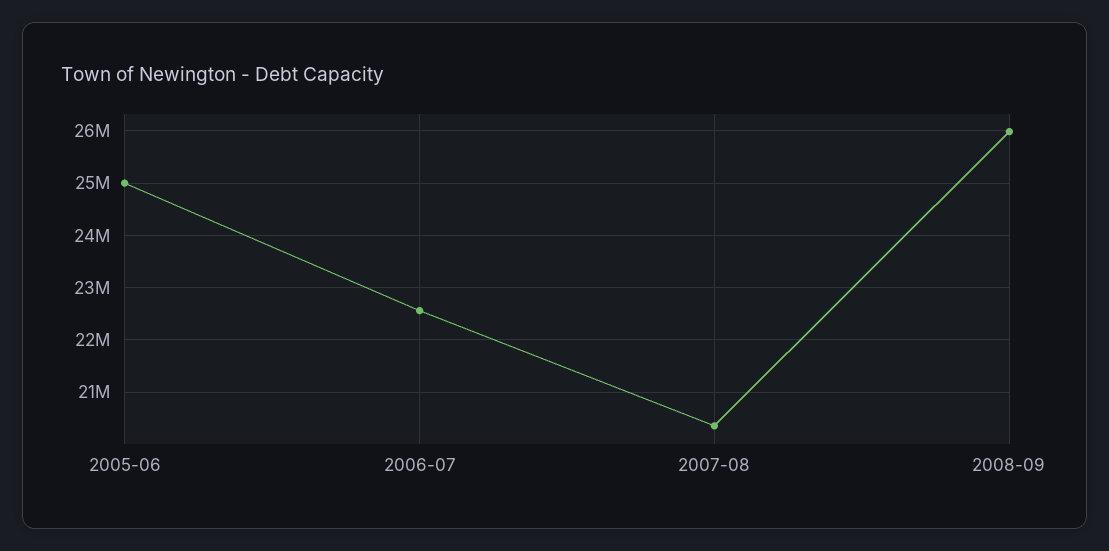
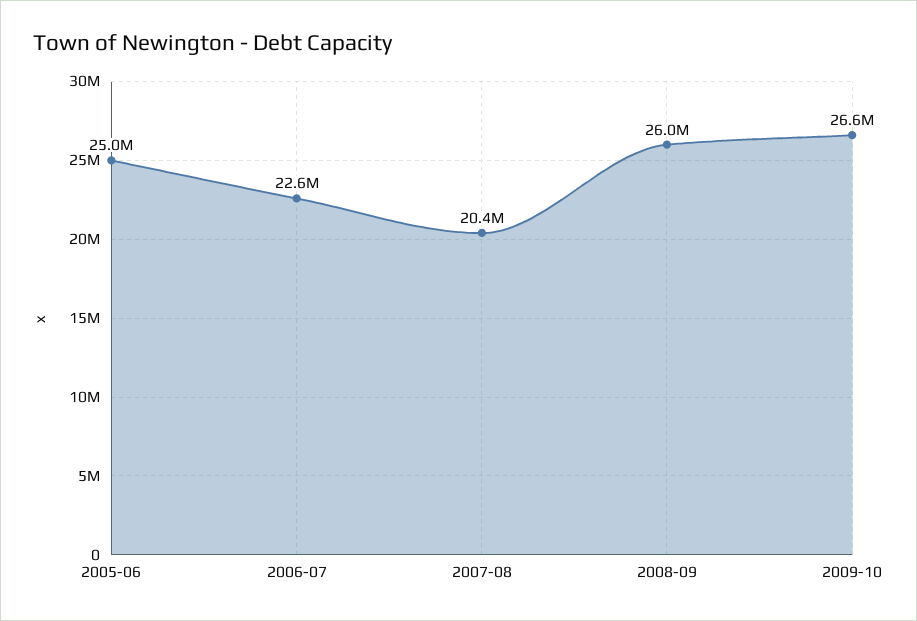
2009-10: none -> 26600000

